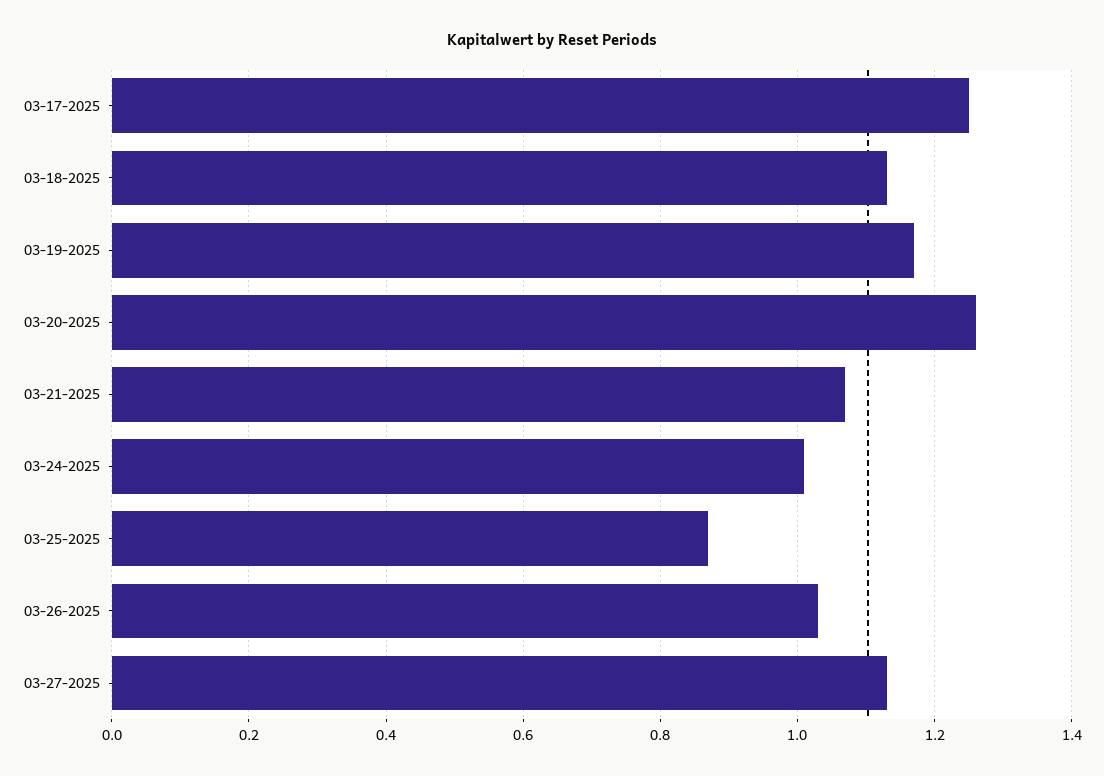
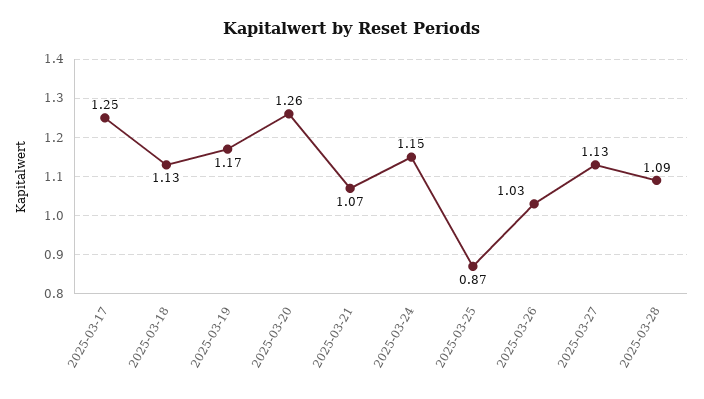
03-24-2025: 1 -> 1.15
2025-03-28: none -> 1.09

